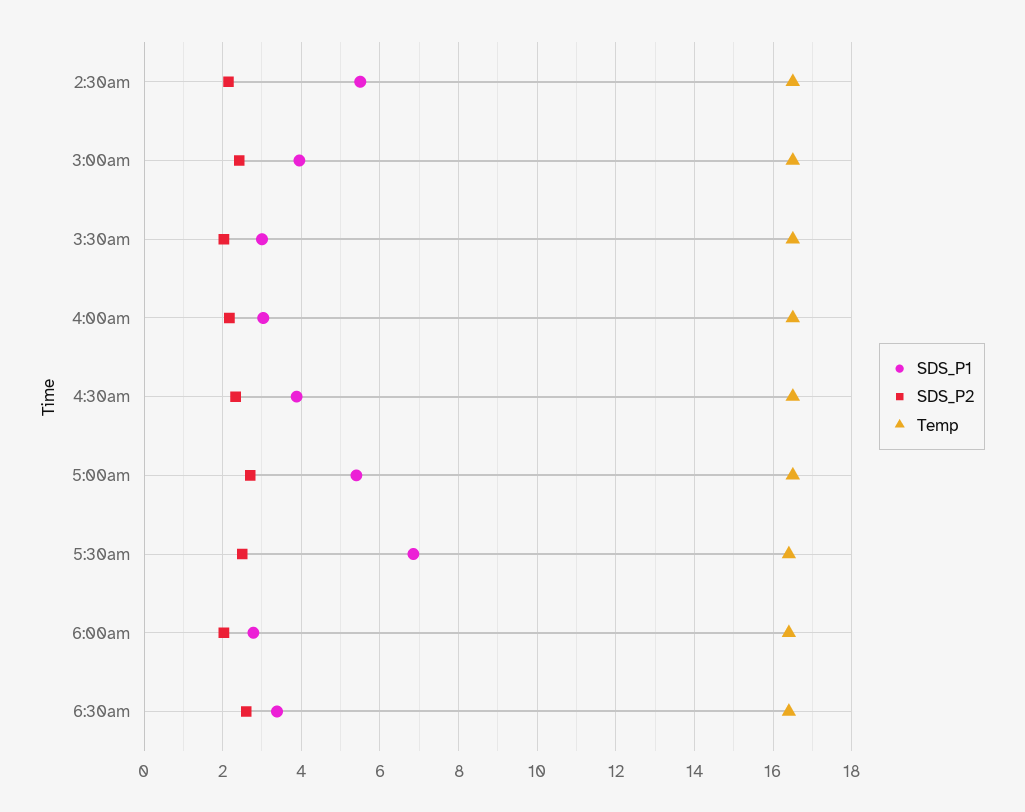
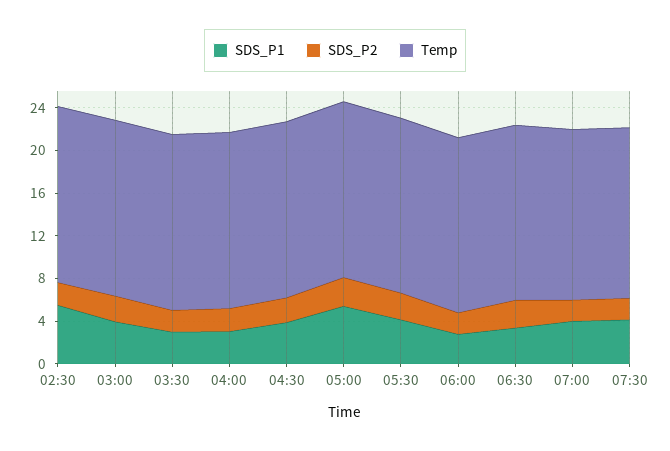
SDS_P1, 5:30am: 6.8 -> 4
SDS_P1, 07:00: none -> 4
SDS_P2, 07:00: none -> 2
Temp, 07:00: none -> 16
SDS_P1, 07:30: none -> 4
SDS_P2, 07:30: none -> 2
Temp, 07:30: none -> 16

